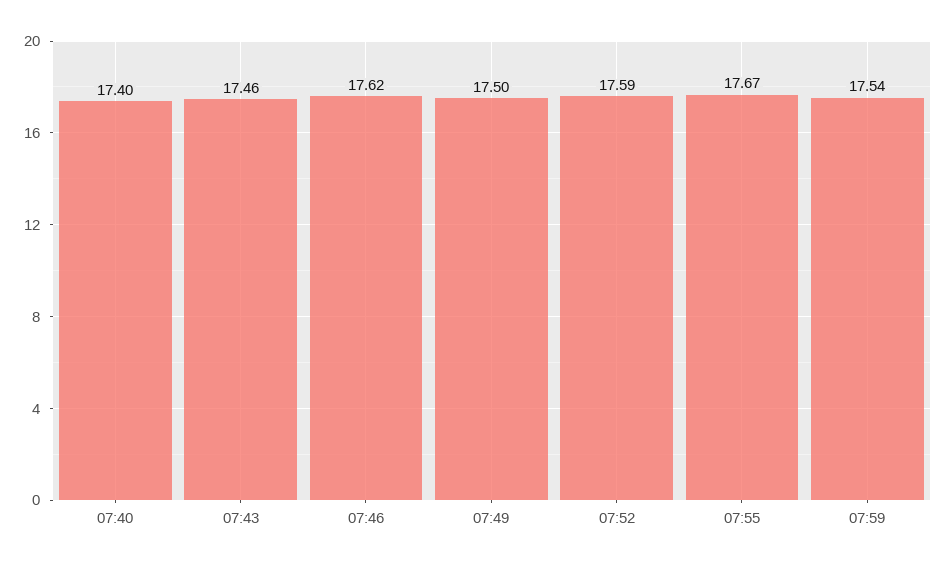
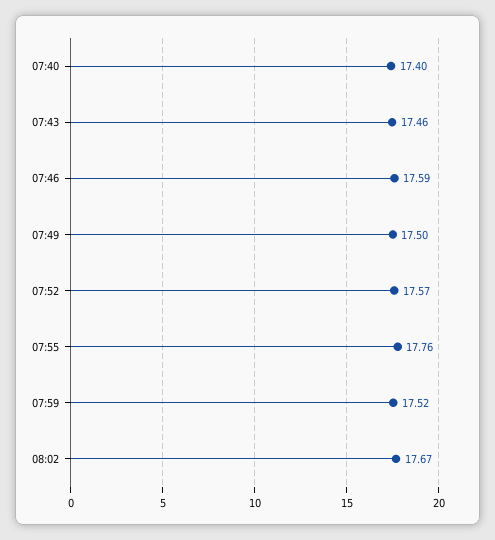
07:46: 17.62 -> 17.59
07:52: 17.59 -> 17.57
07:55: 17.67 -> 17.76
07:59: 17.54 -> 17.52
08:02: none -> 17.67

